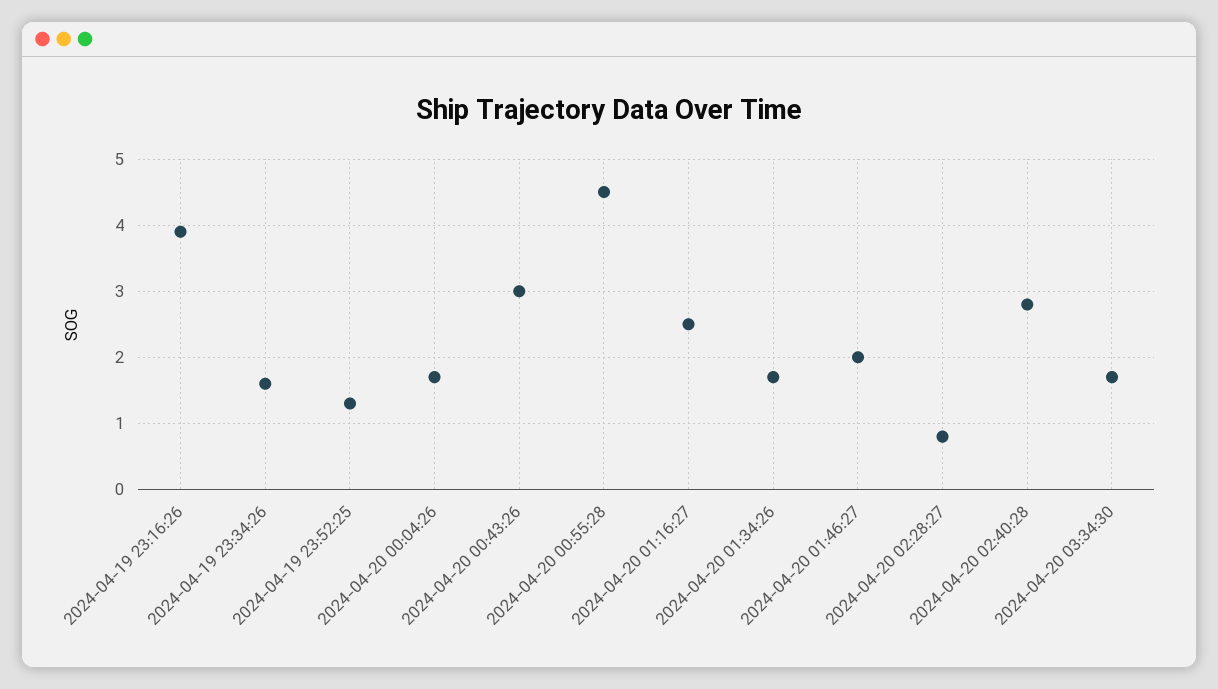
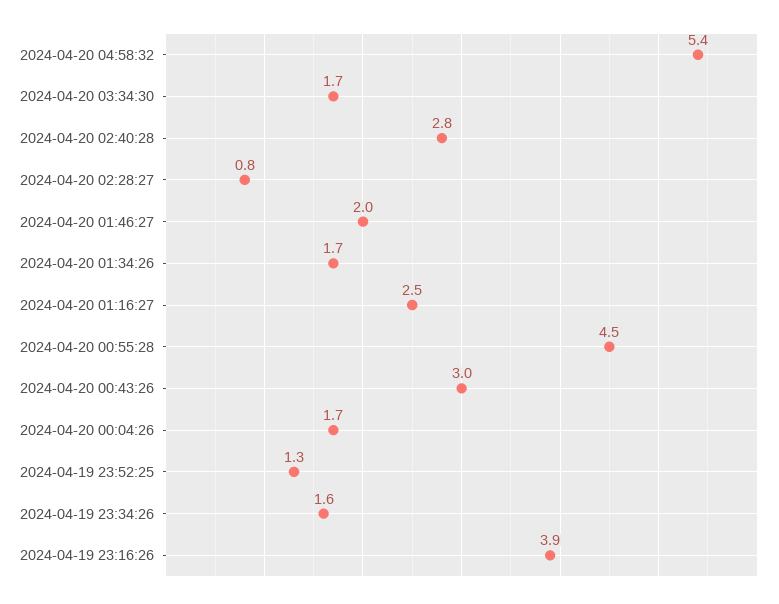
2024-04-20 04:58:32: none -> 5.4

